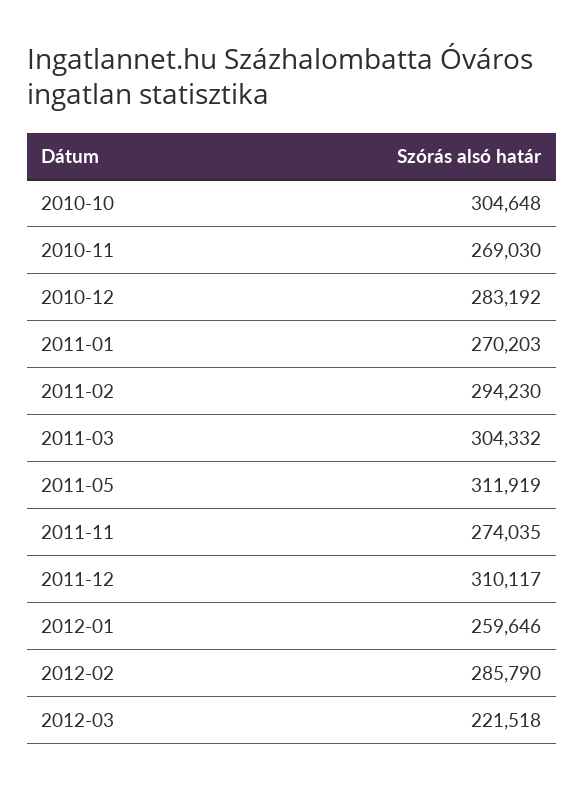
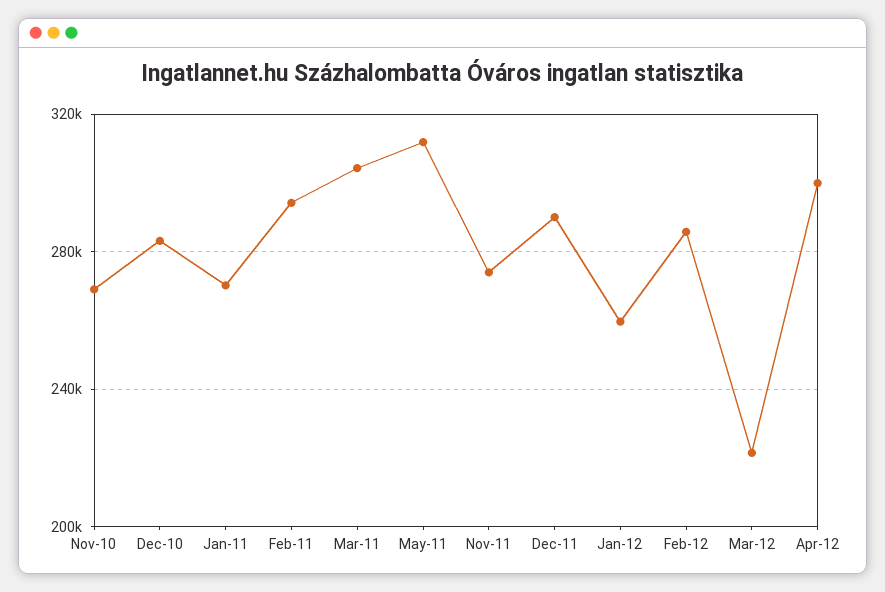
2010-10: 304648 -> none
2011-12: 310117 -> 290000
Apr-12: none -> 300000

